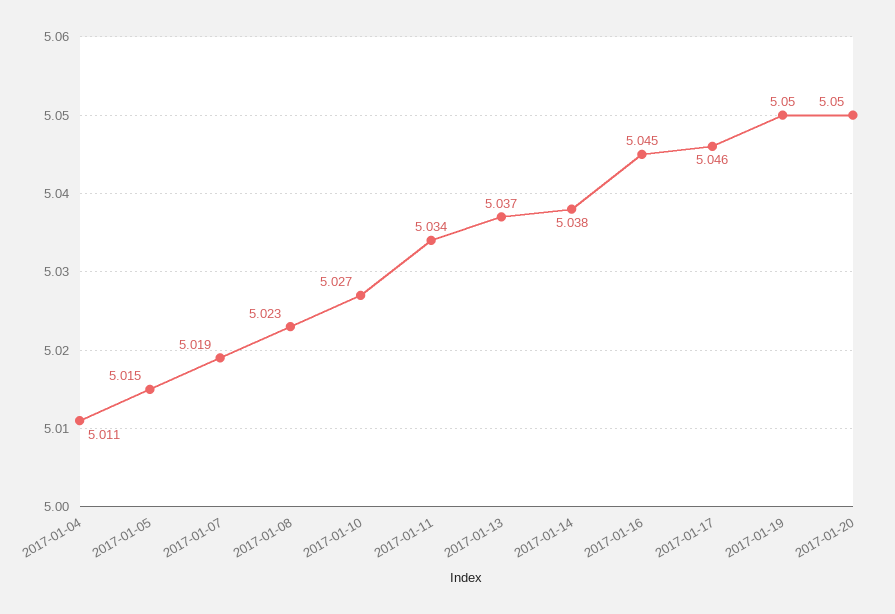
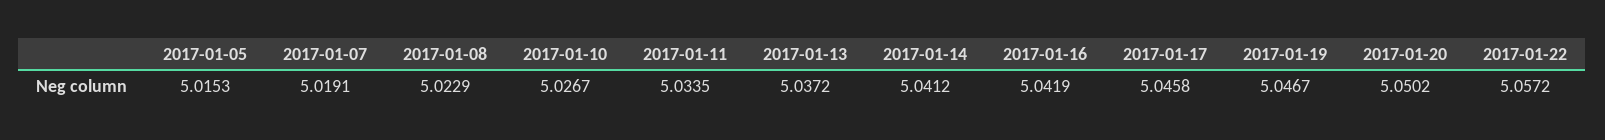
2017-01-04: 5.011 -> none
2017-01-14: 5.038 -> 5.0412
2017-01-16: 5.045 -> 5.0419
2017-01-19: 5.05 -> 5.0467
2017-01-22: none -> 5.0572

